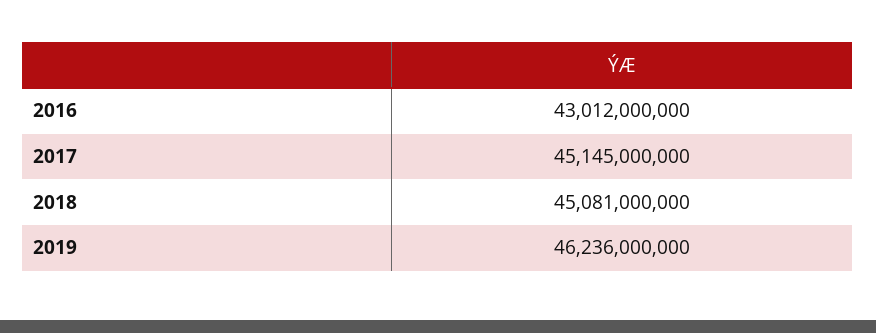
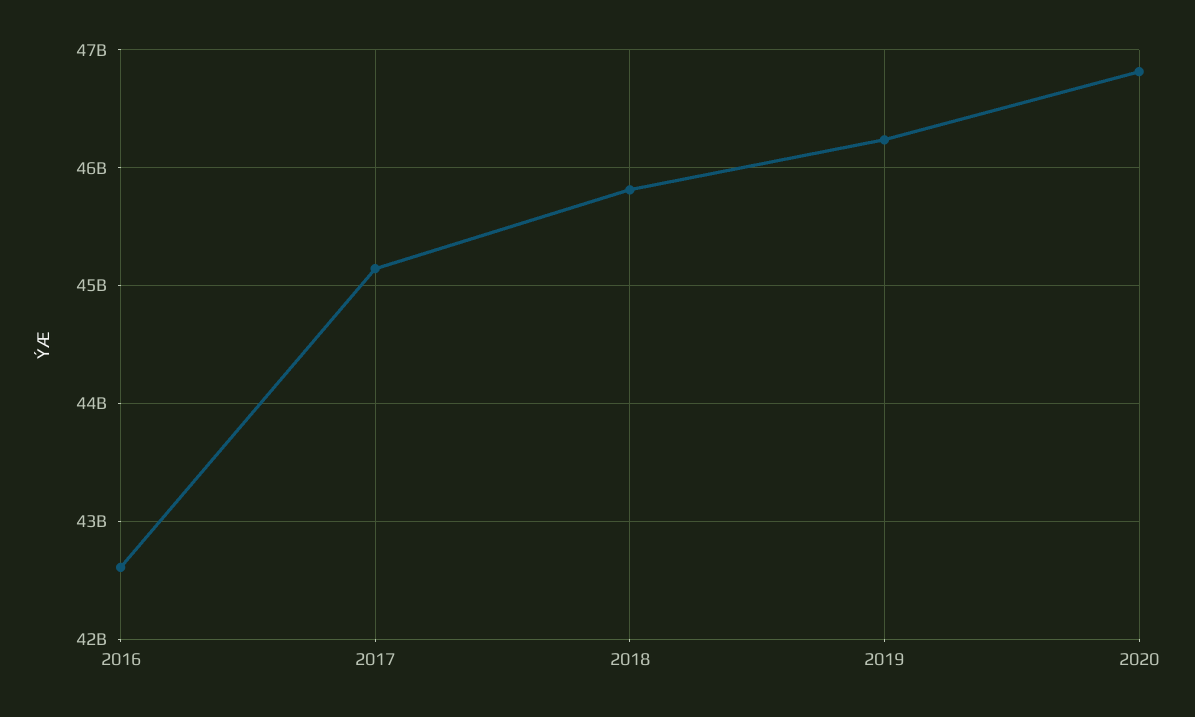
2016: 43012000000 -> 42600000000
2018: 45081000000 -> 45800000000
2020: none -> 46800000000

